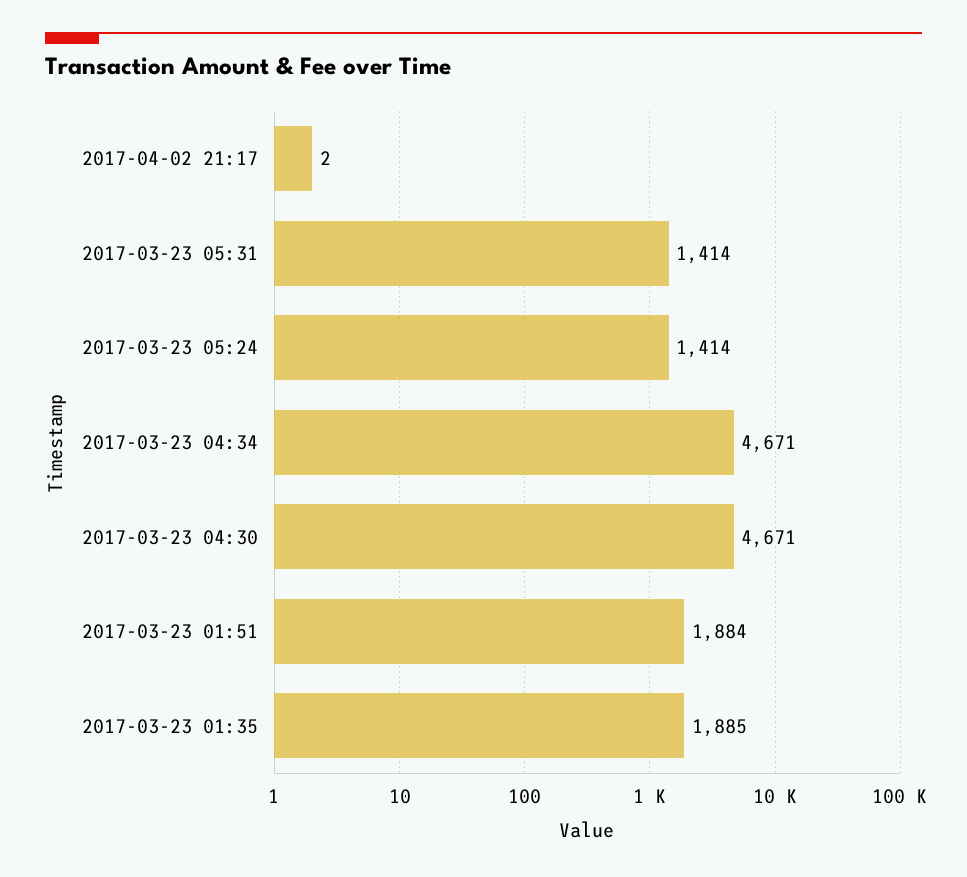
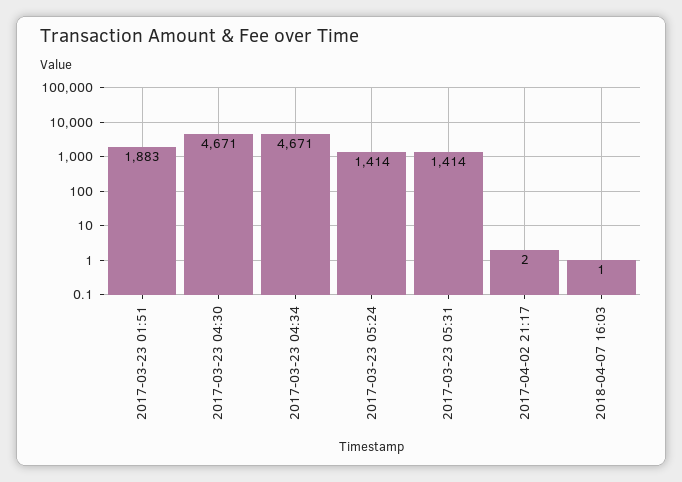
2017-03-23 01:51: 1884 -> 1883
2017-03-23 01:35: 1885 -> none
2018-04-07 16:03: none -> 1

